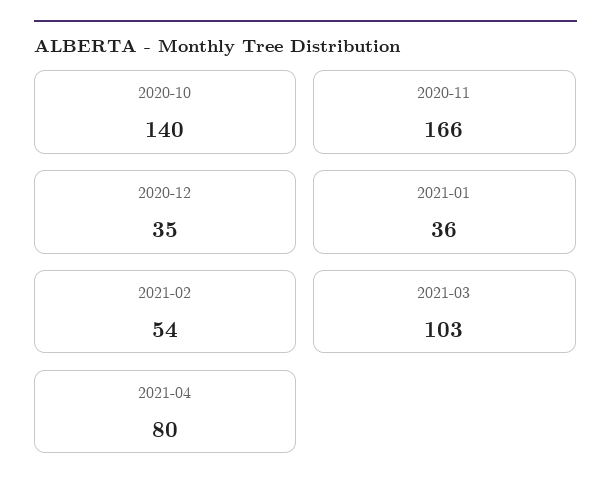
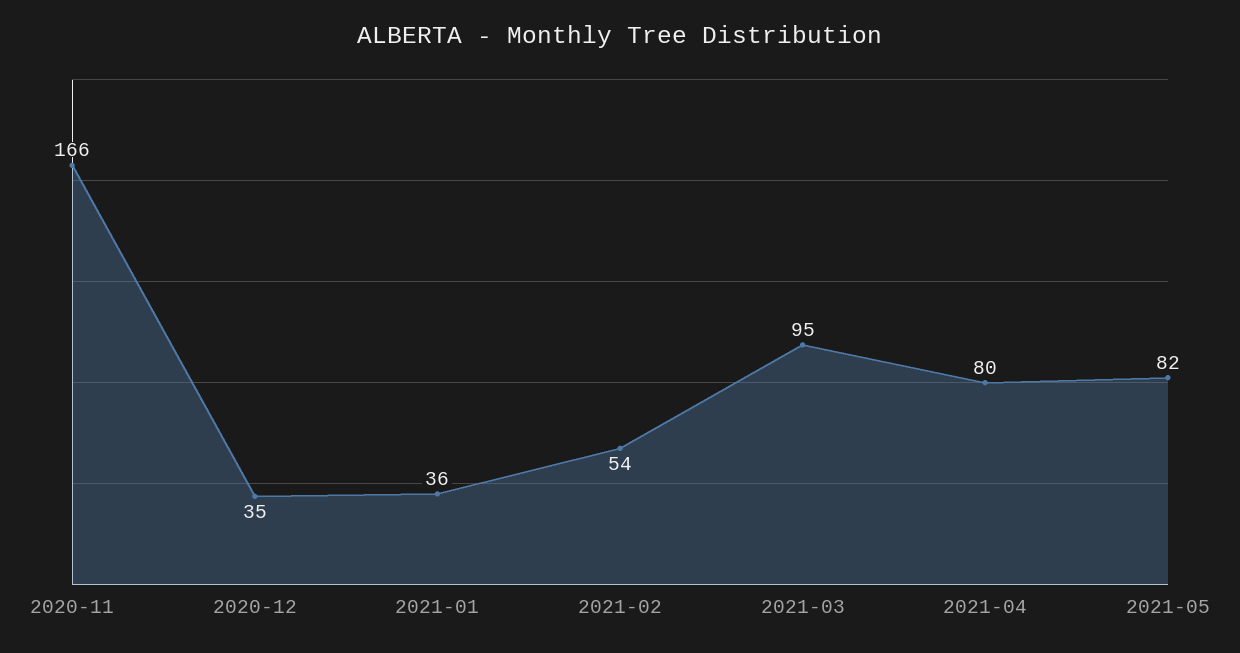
2020-10: 140 -> none
2021-03: 103 -> 95
2021-05: none -> 82

